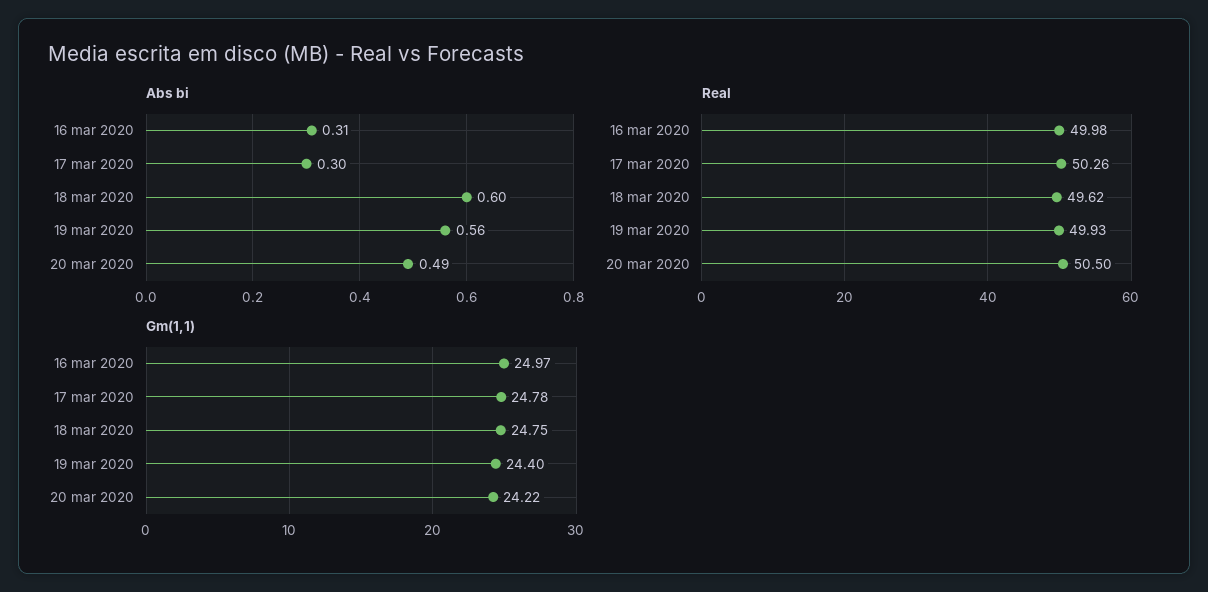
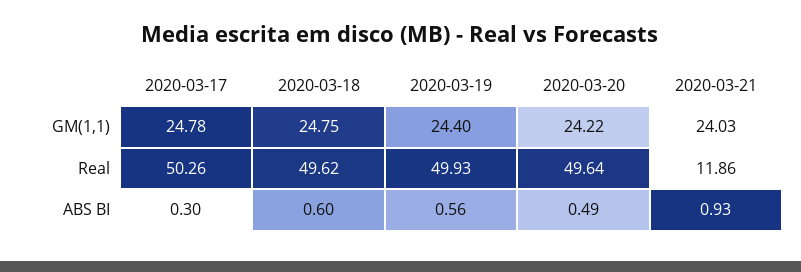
Abs bi, 16 mar 2020: 0.31 -> none
Real, 16 mar 2020: 49.98 -> none
Real, 20 mar 2020: 50.5 -> 49.64
Gm(1,1), 16 mar 2020: 24.97 -> none
Gm(1,1), 2020-03-21: none -> 24.03
Real, 2020-03-21: none -> 11.86
Abs bi, 2020-03-21: none -> 0.93

